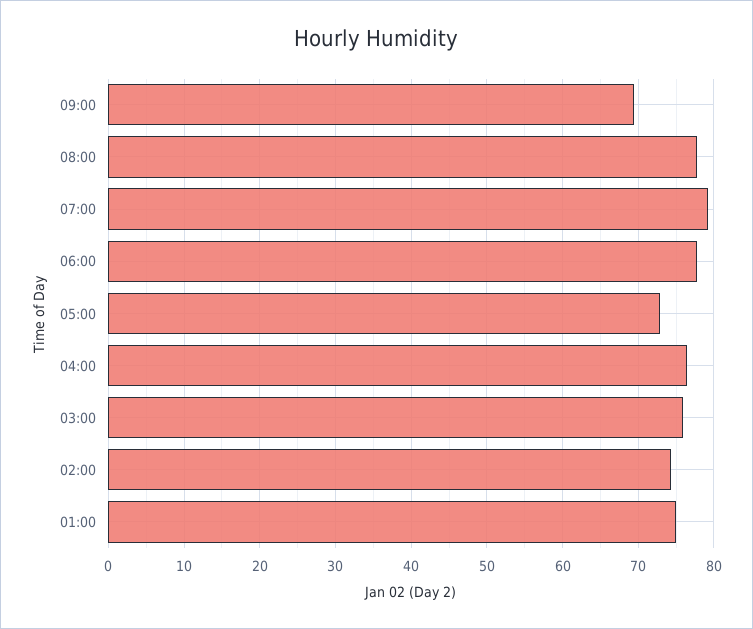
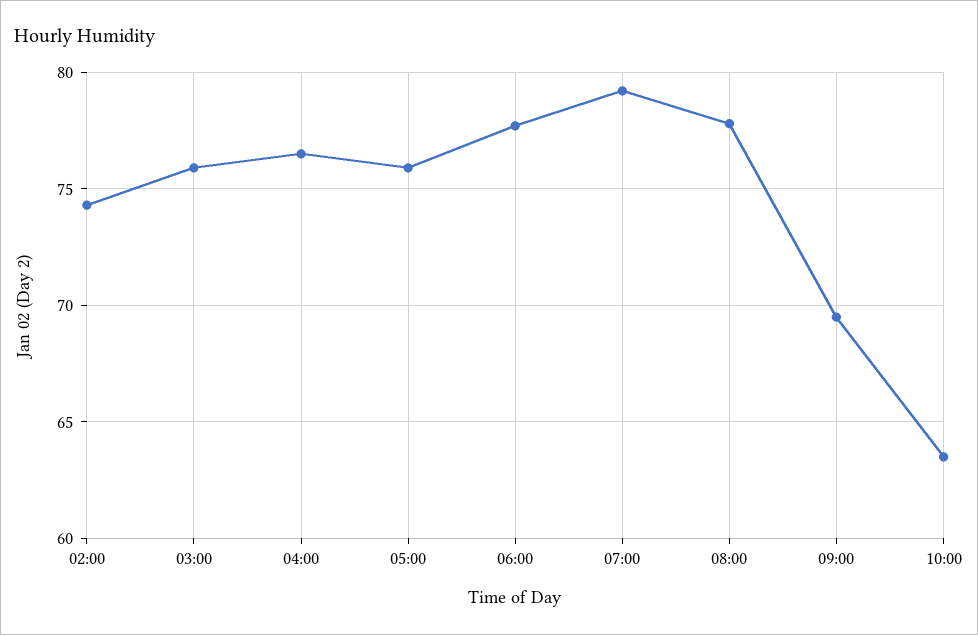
05:00: 73 -> 76
01:00: 75 -> none
10:00: none -> 63.5

